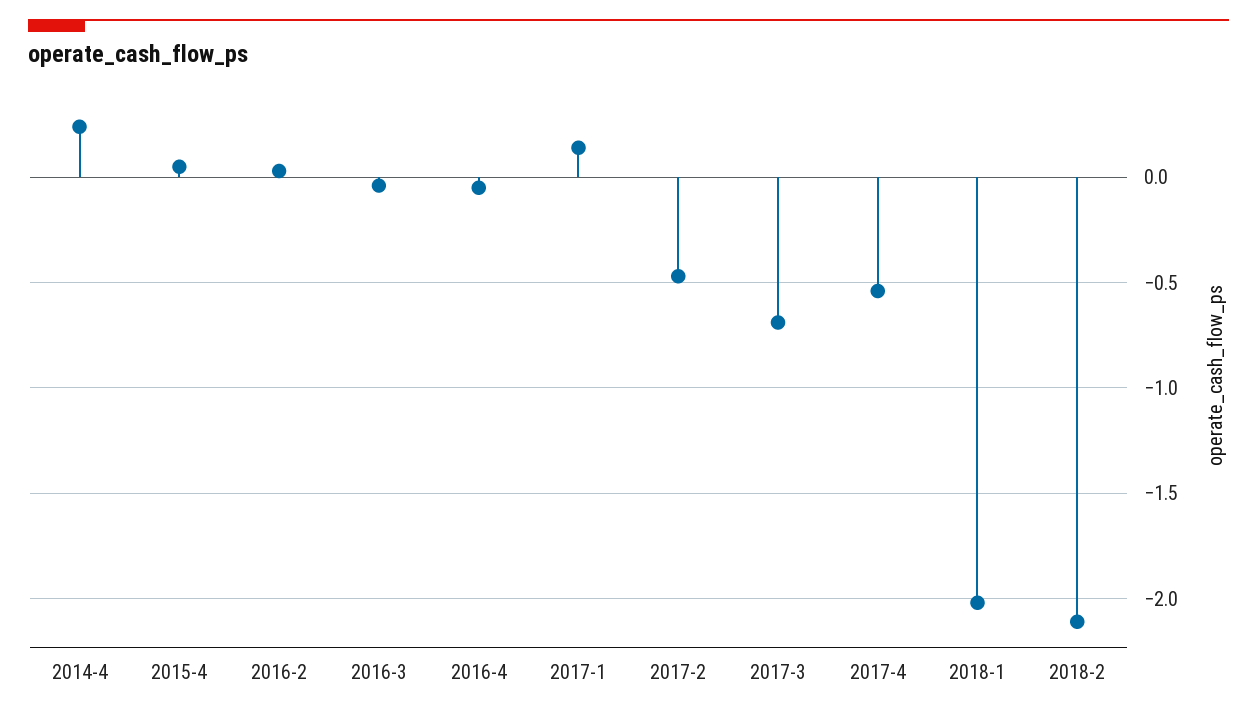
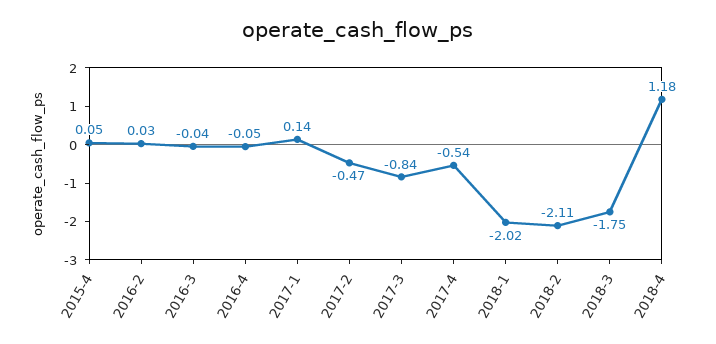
2014-4: 0.25 -> none
2017-3: -0.7 -> -0.84
2018-3: none -> -1.75
2018-4: none -> 1.18

